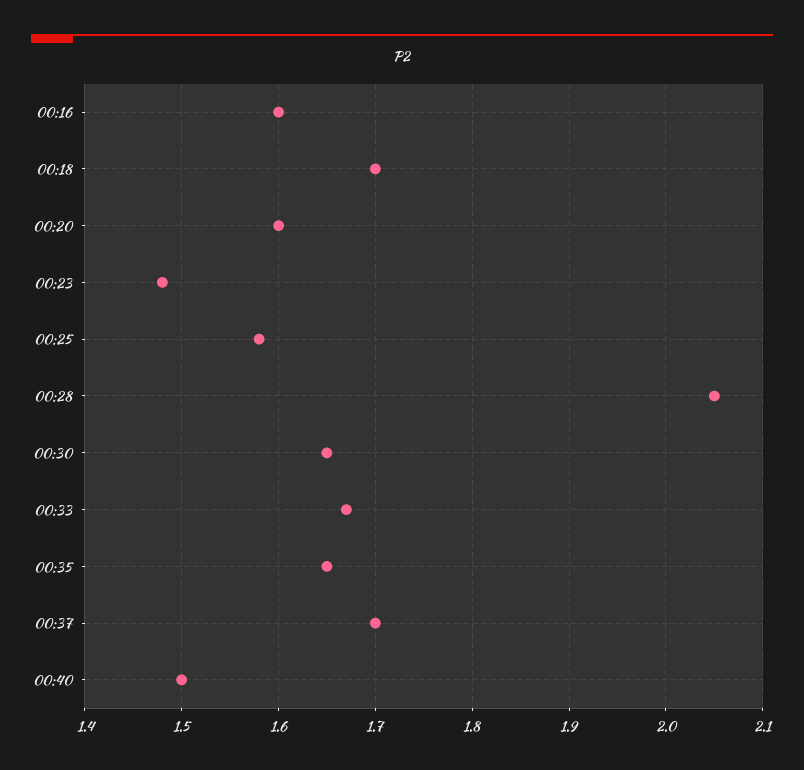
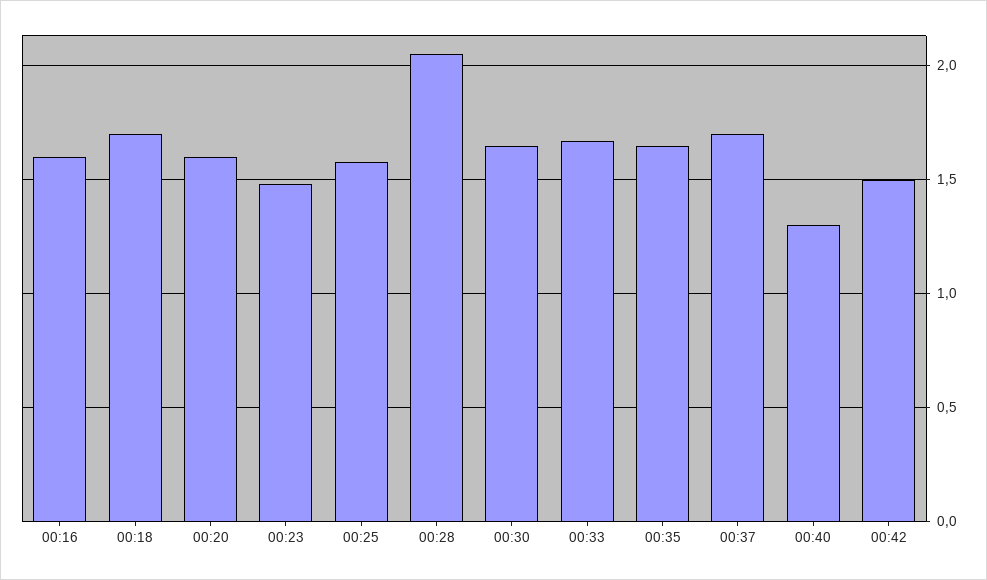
00:40: 1.5 -> 1.3
00:42: none -> 1.5

